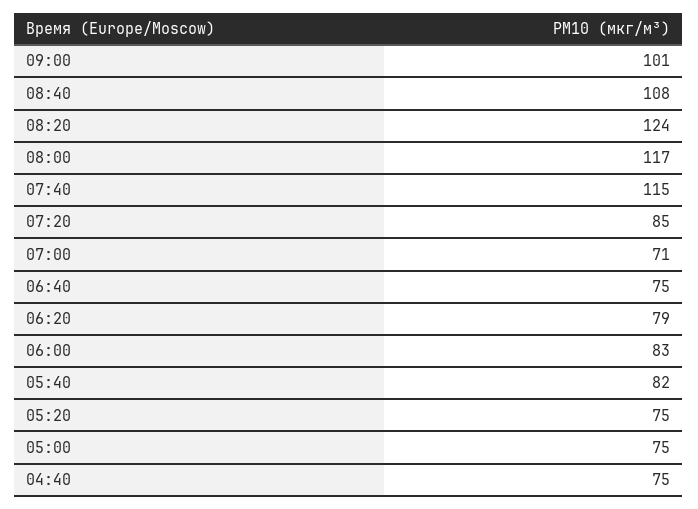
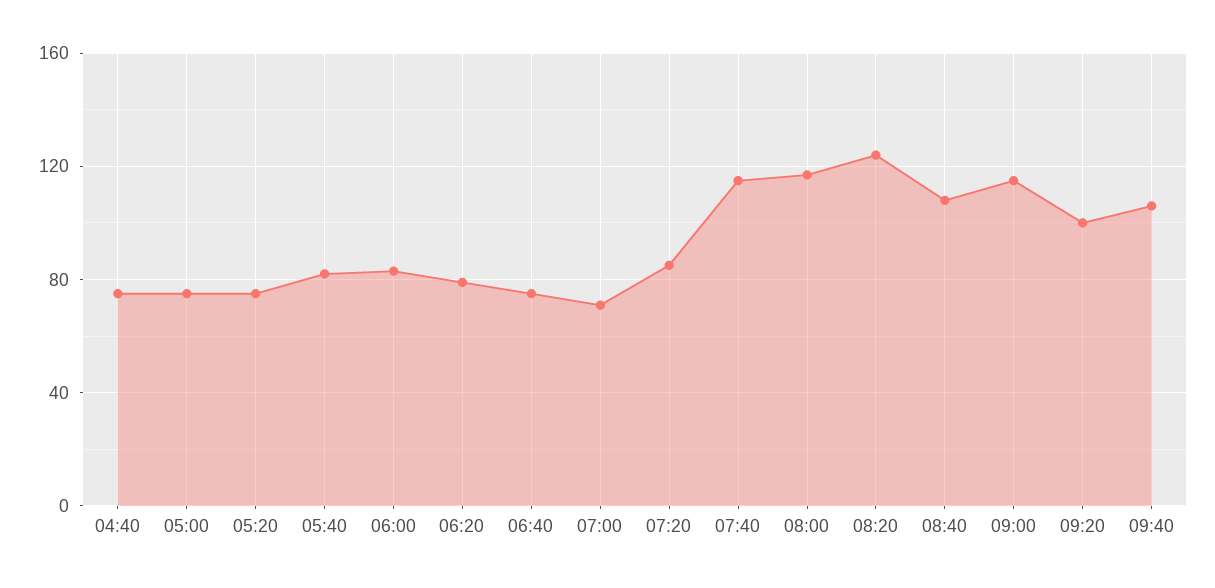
09:00: 101 -> 115
09:20: none -> 100
09:40: none -> 105

